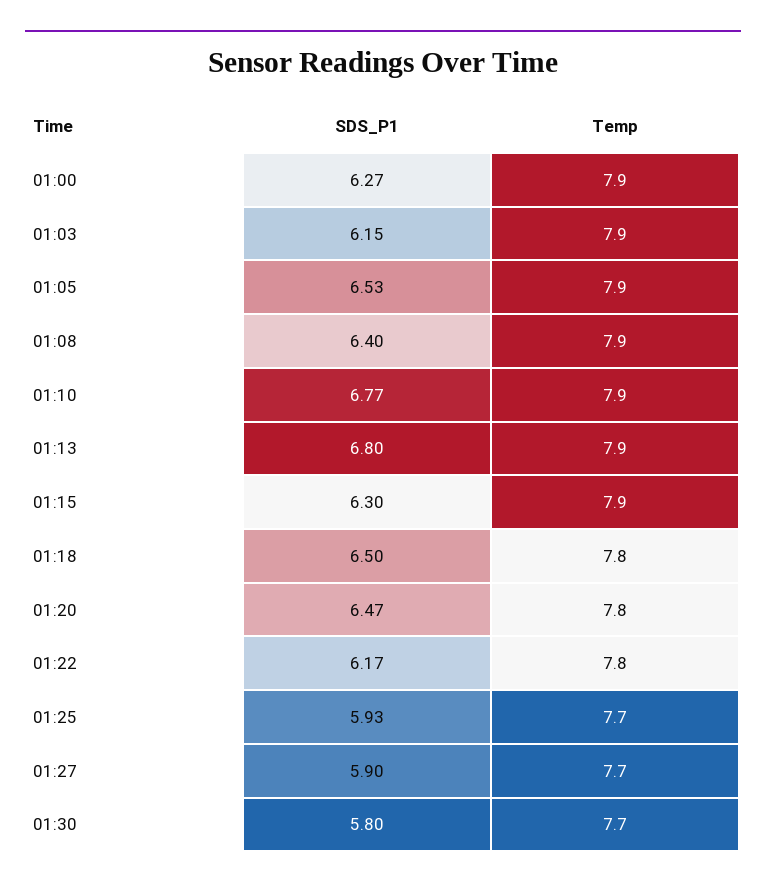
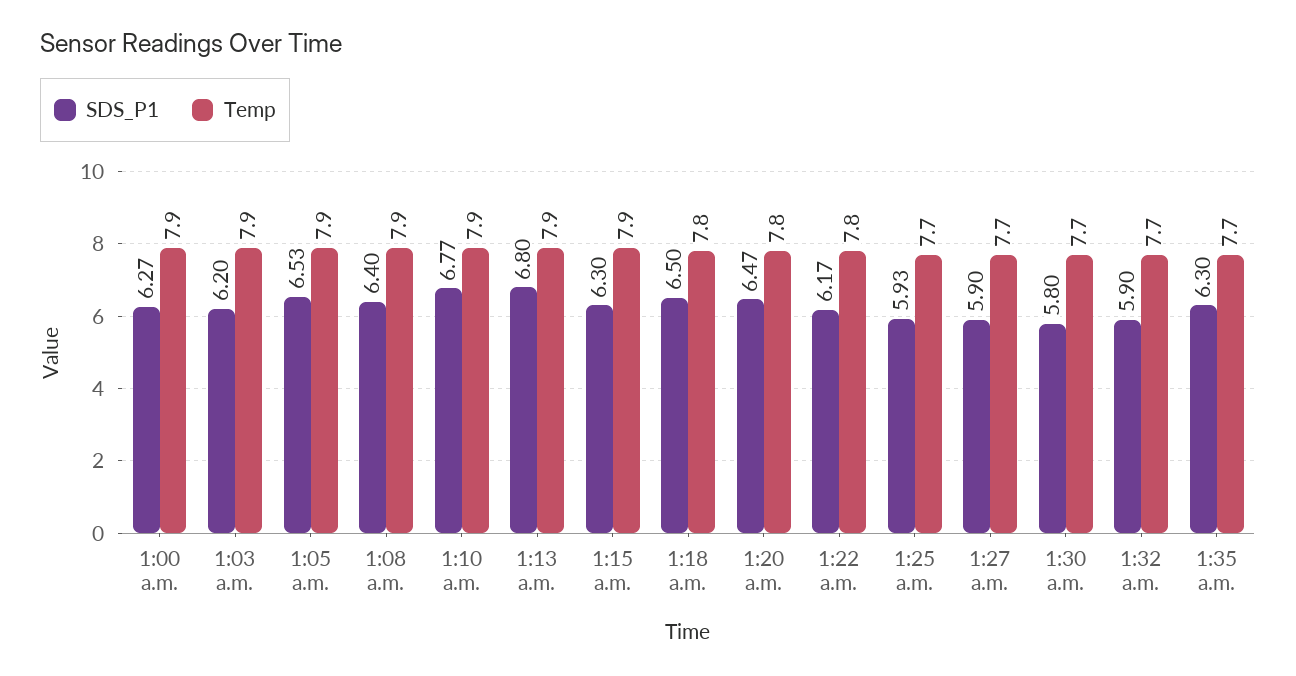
SDS_P1, 01:03: 6.15 -> 6.2
SDS_P1, 1:32 a.m.: none -> 5.9
Temp, 1:32 a.m.: none -> 7.7
SDS_P1, 1:35 a.m.: none -> 6.3
Temp, 1:35 a.m.: none -> 7.7

